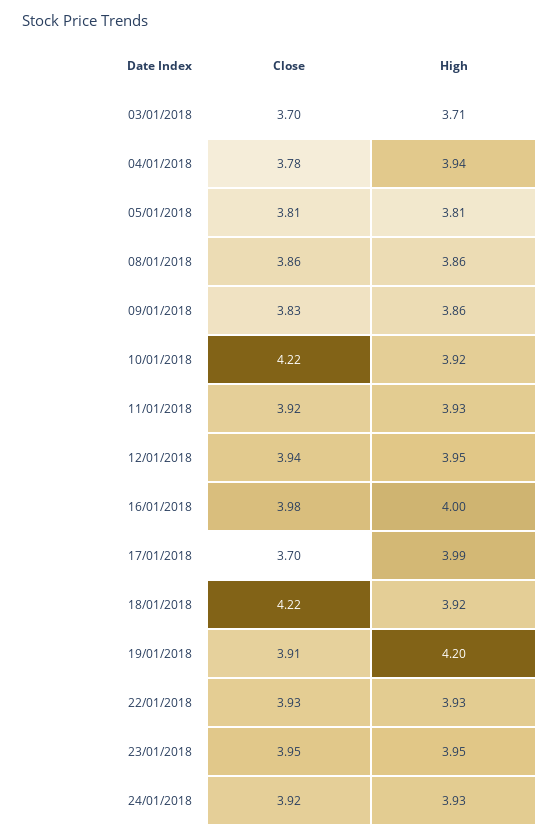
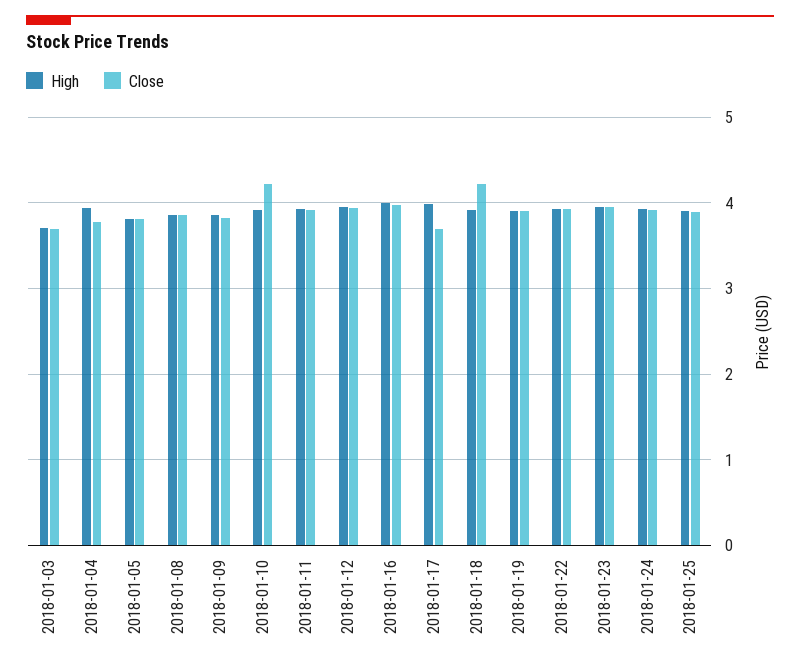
High, 19/01/2018: 4.2 -> 3.9
High, 2018-01-25: none -> 3.9
Close, 2018-01-25: none -> 3.9

